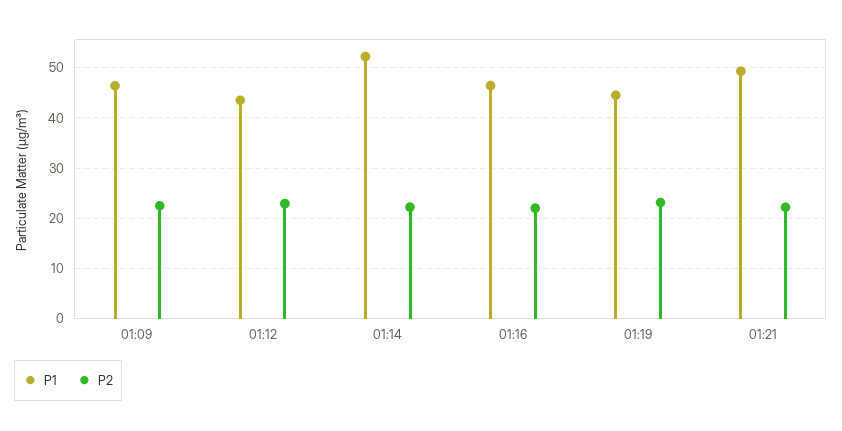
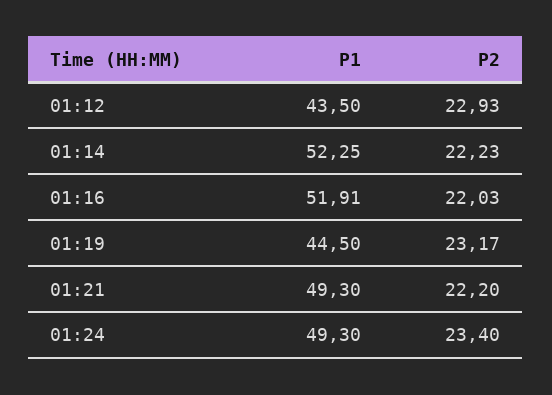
P1, 01:09: 46 -> none
P2, 01:09: 22 -> none
P1, 01:16: 46 -> 51.91
P1, 01:24: none -> 49.3
P2, 01:24: none -> 23.4

